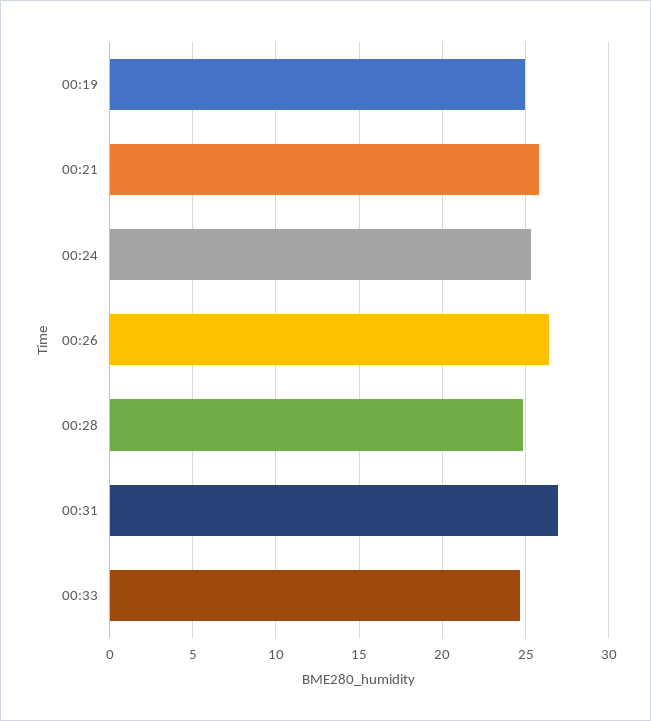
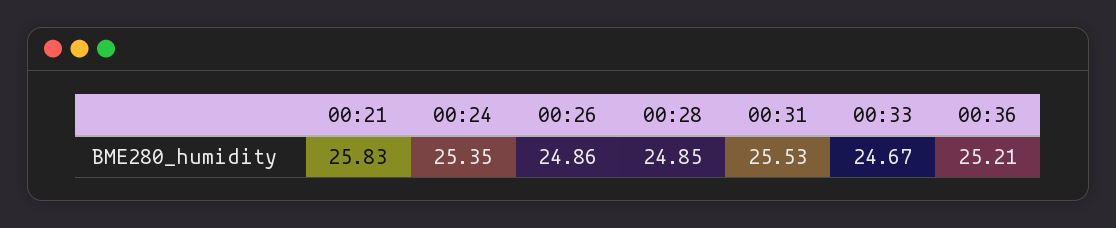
00:19: 25 -> none
00:26: 26.5 -> 24.86
00:31: 27 -> 25.53
00:36: none -> 25.21

